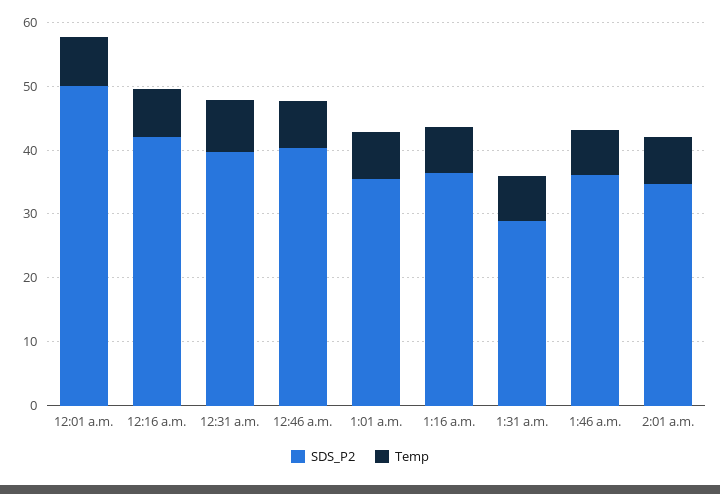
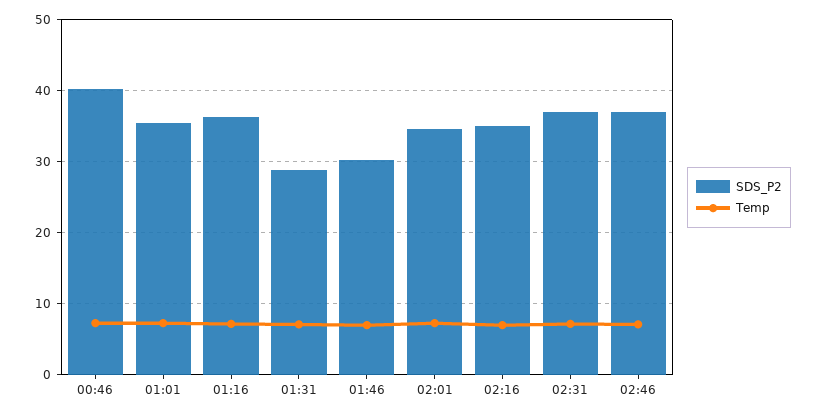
SDS_P2, 12:01 a.m.: 50 -> none
Temp, 12:01 a.m.: 8 -> none
SDS_P2, 12:16 a.m.: 42 -> none
Temp, 12:16 a.m.: 8 -> none
SDS_P2, 12:31 a.m.: 40 -> none
Temp, 12:31 a.m.: 8 -> none
SDS_P2, 1:46 a.m.: 36 -> 30
SDS_P2, 02:16: none -> 35
Temp, 02:16: none -> 7
SDS_P2, 02:31: none -> 37
Temp, 02:31: none -> 7
SDS_P2, 02:46: none -> 37
Temp, 02:46: none -> 7

